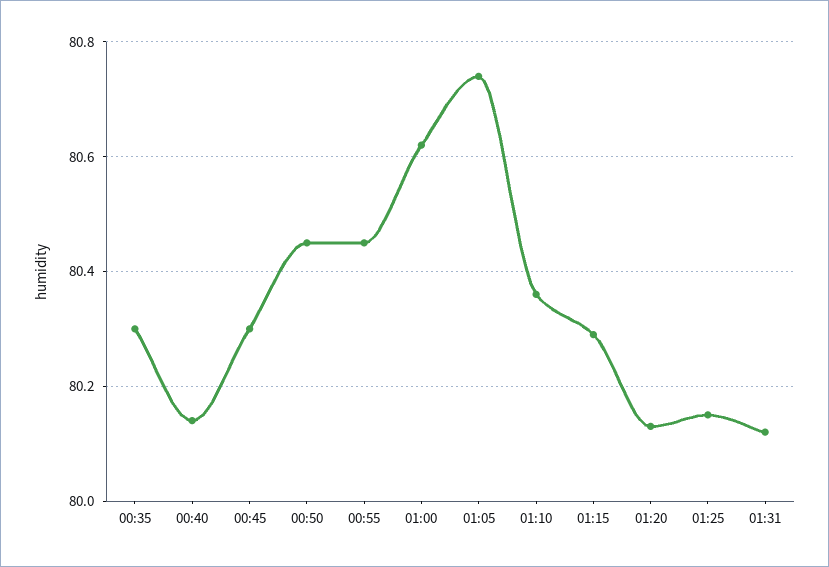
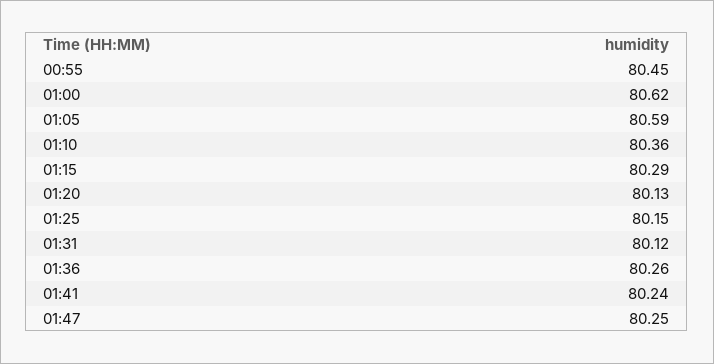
00:35: 80.3 -> none
00:40: 80.15 -> none
00:45: 80.3 -> none
00:50: 80.45 -> none
01:05: 80.75 -> 80.59
01:36: none -> 80.26
01:41: none -> 80.24
01:47: none -> 80.25

